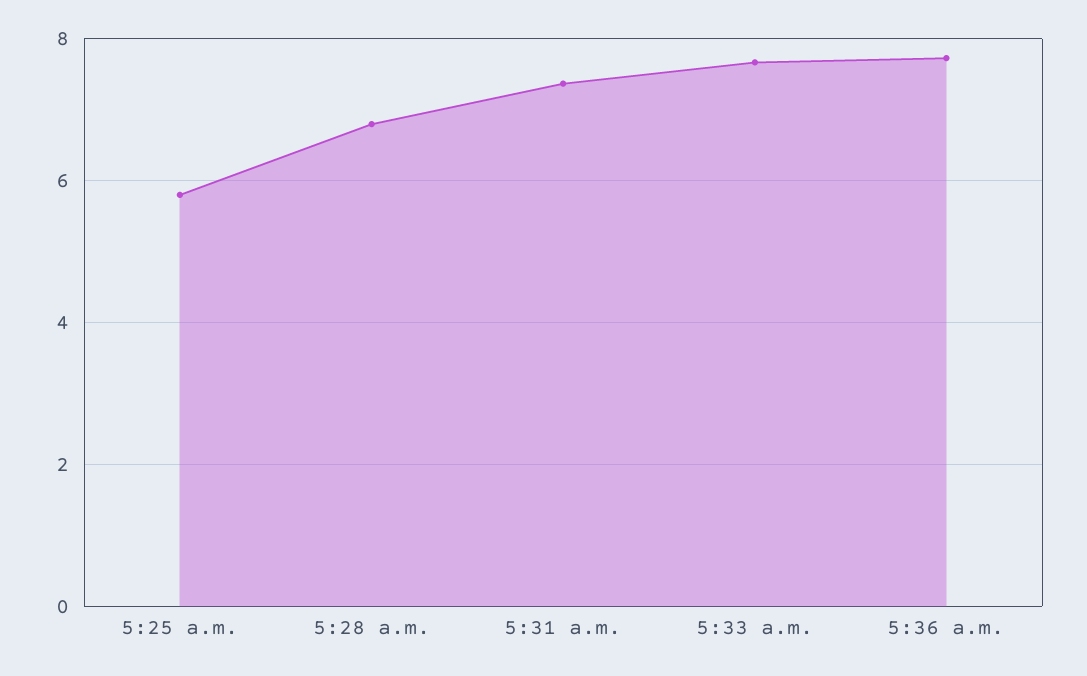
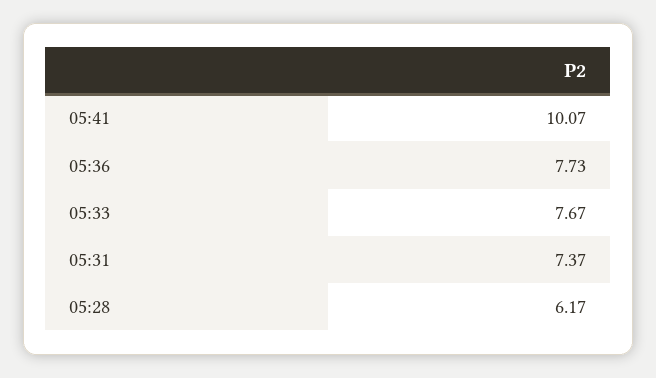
5:25 a.m.: 5.8 -> none
5:28 a.m.: 6.8 -> 6.17
05:41: none -> 10.07

